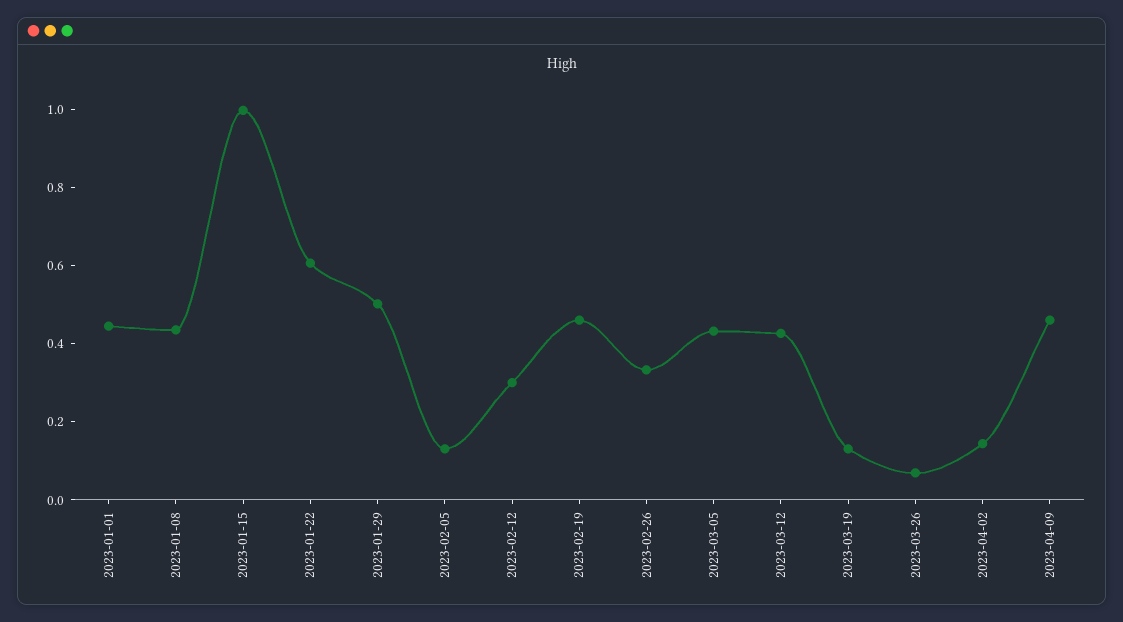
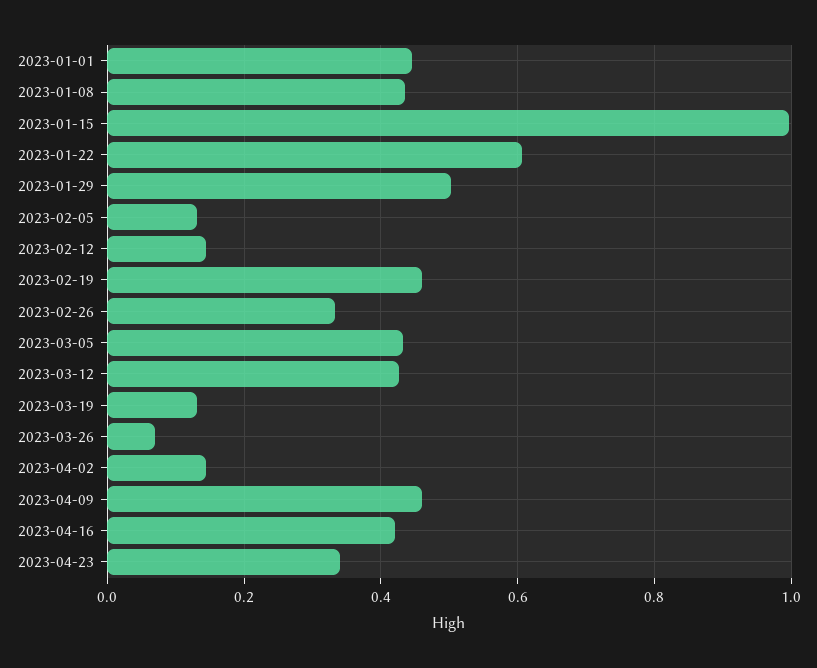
2023-02-12: 0.3 -> 0.14
2023-04-16: none -> 0.42
2023-04-23: none -> 0.34

